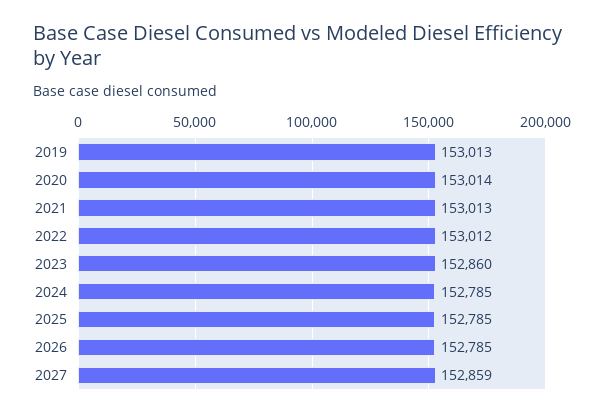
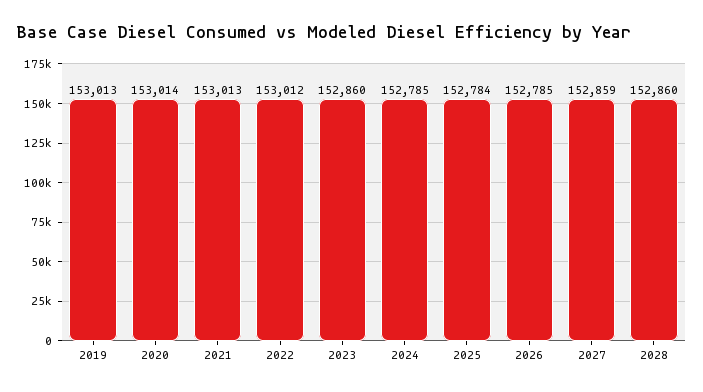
2025: 152785 -> 152784
2028: none -> 152860

